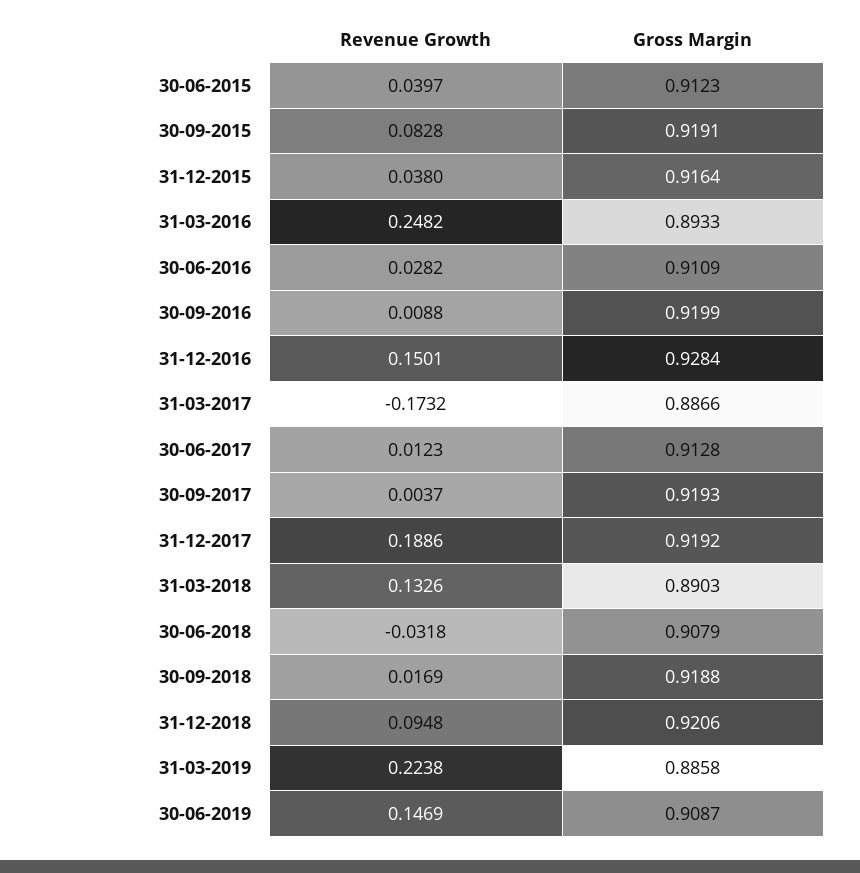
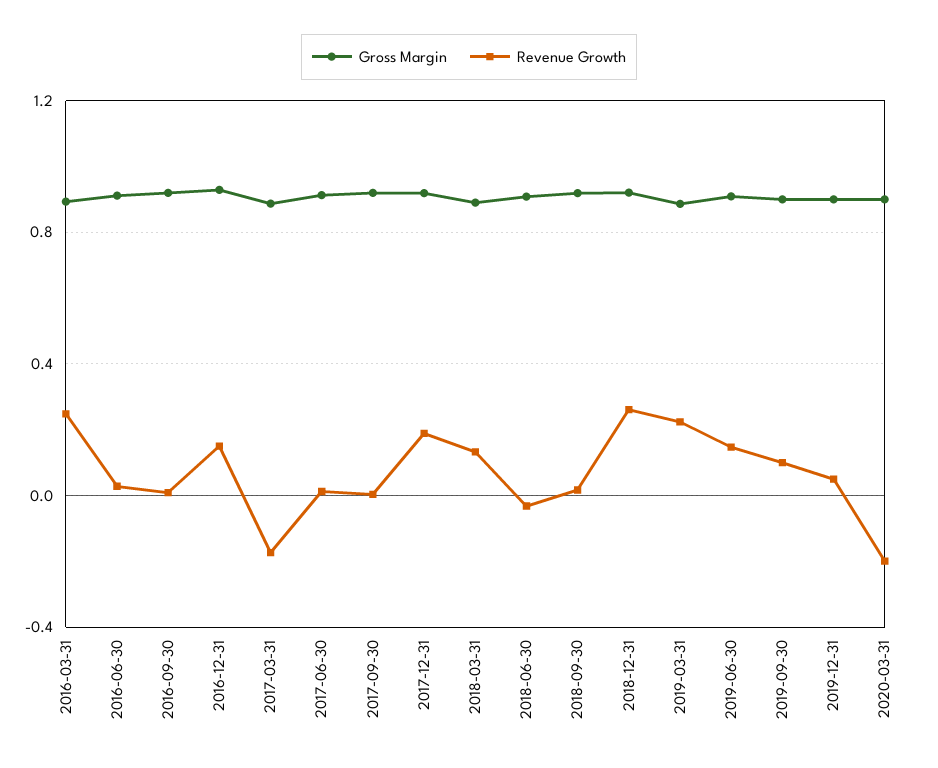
Revenue Growth, 30-06-2015: 0.0397 -> none
Gross Margin, 30-06-2015: 0.9123 -> none
Revenue Growth, 30-09-2015: 0.0828 -> none
Gross Margin, 30-09-2015: 0.9191 -> none
Revenue Growth, 31-12-2015: 0.038 -> none
Gross Margin, 31-12-2015: 0.9164 -> none
Revenue Growth, 31-12-2018: 0.0948 -> 0.25
Gross Margin, 2019-09-30: none -> 0.9
Revenue Growth, 2019-09-30: none -> 0.1
Gross Margin, 2019-12-31: none -> 0.9
Revenue Growth, 2019-12-31: none -> 0.05
Gross Margin, 2020-03-31: none -> 0.9
Revenue Growth, 2020-03-31: none -> -0.2

